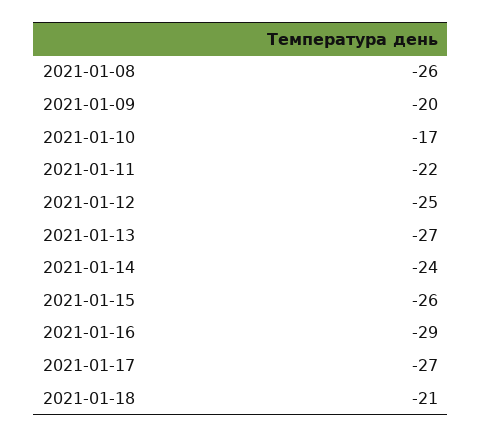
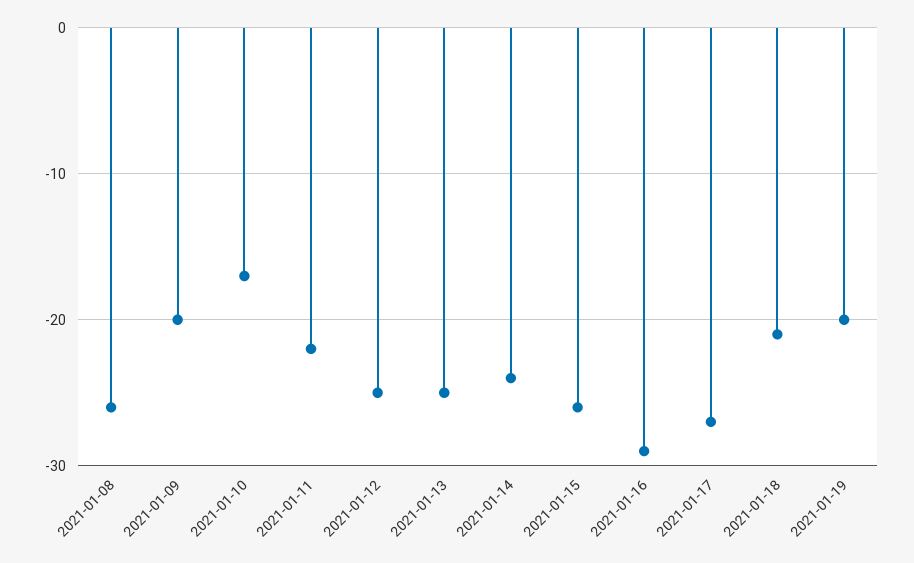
2021-01-13: -27 -> -25
2021-01-19: none -> -20

